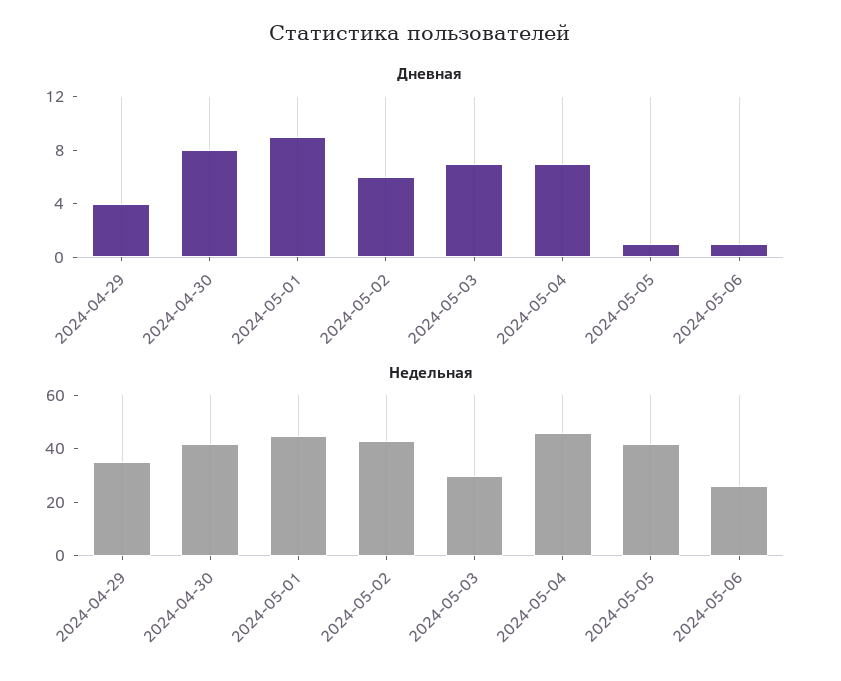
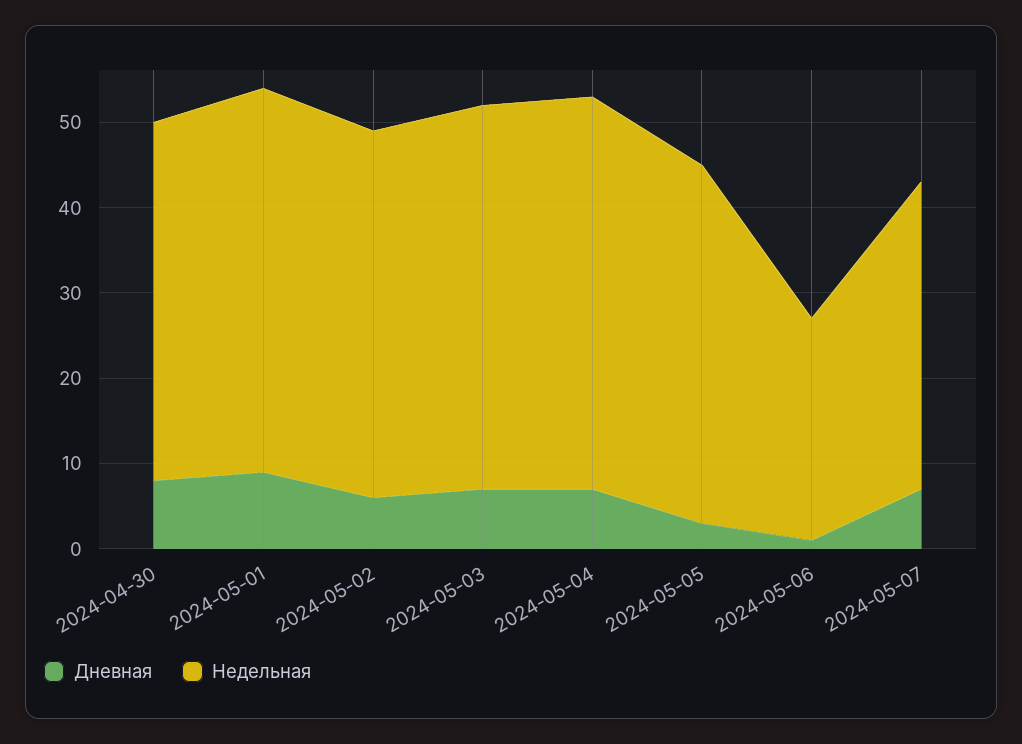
Дневная, 2024-04-29: 4 -> none
Дневная, 2024-05-05: 1 -> 3
Недельная, 2024-04-29: 35 -> none
Недельная, 2024-05-03: 30 -> 45
Дневная, 2024-05-07: none -> 7
Недельная, 2024-05-07: none -> 36

